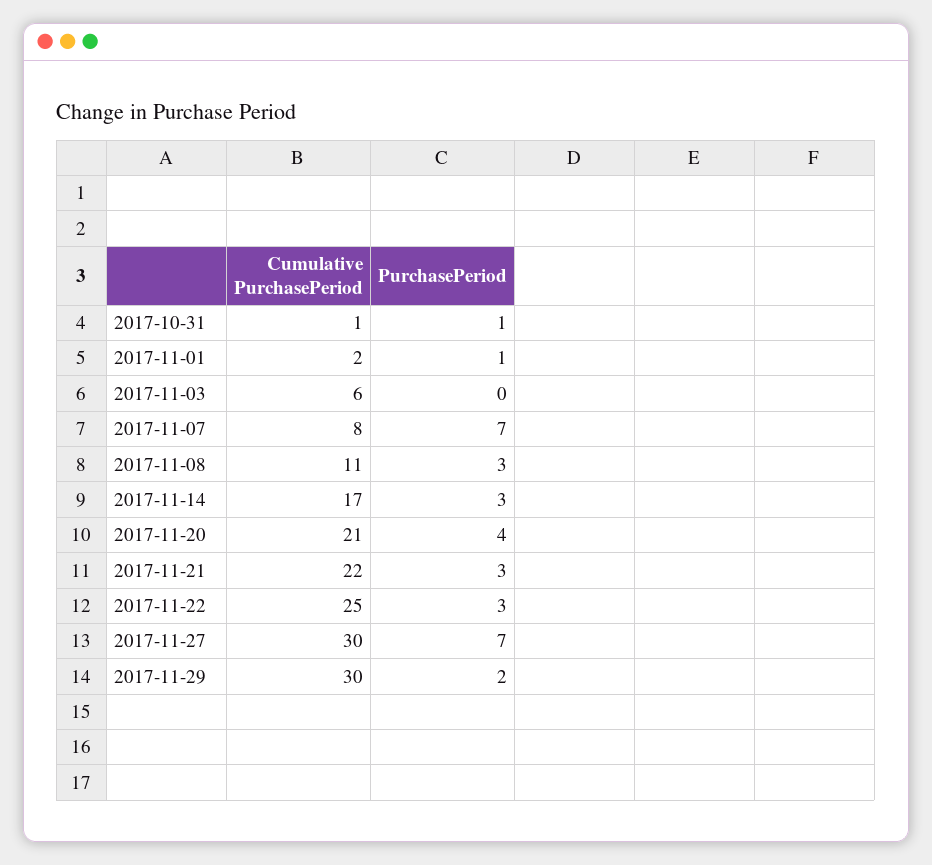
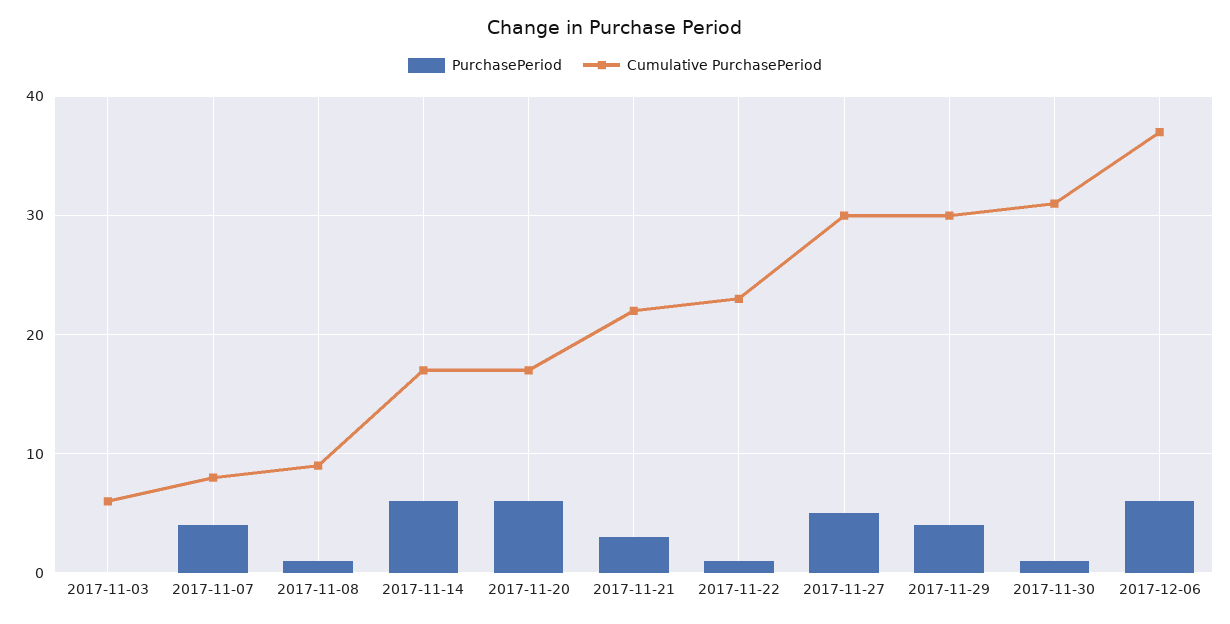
Cumulative PurchasePeriod, 2017-10-31: 1 -> none
PurchasePeriod, 2017-10-31: 1 -> none
Cumulative PurchasePeriod, 2017-11-01: 2 -> none
PurchasePeriod, 2017-11-01: 1 -> none
PurchasePeriod, 2017-11-07: 7 -> 4
Cumulative PurchasePeriod, 2017-11-08: 11 -> 9
PurchasePeriod, 2017-11-08: 3 -> 1
PurchasePeriod, 2017-11-14: 3 -> 6
Cumulative PurchasePeriod, 2017-11-20: 21 -> 17
PurchasePeriod, 2017-11-20: 4 -> 6
Cumulative PurchasePeriod, 2017-11-22: 25 -> 23
PurchasePeriod, 2017-11-22: 3 -> 1
PurchasePeriod, 2017-11-27: 7 -> 5
PurchasePeriod, 2017-11-29: 2 -> 4
PurchasePeriod, 2017-11-30: none -> 1
Cumulative PurchasePeriod, 2017-11-30: none -> 31
PurchasePeriod, 2017-12-06: none -> 6
Cumulative PurchasePeriod, 2017-12-06: none -> 37

